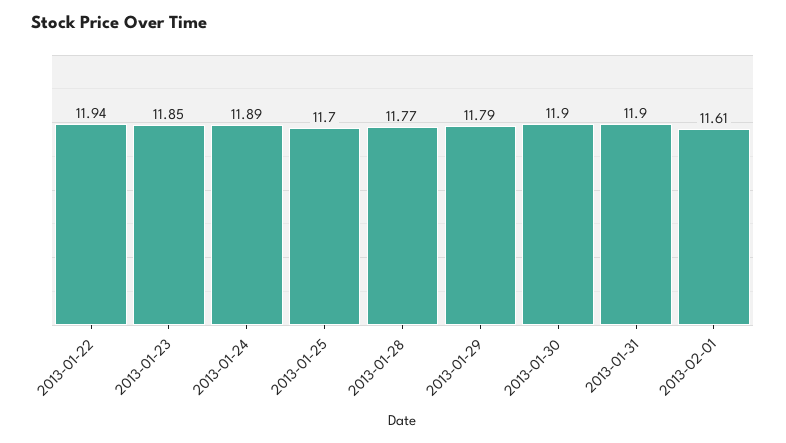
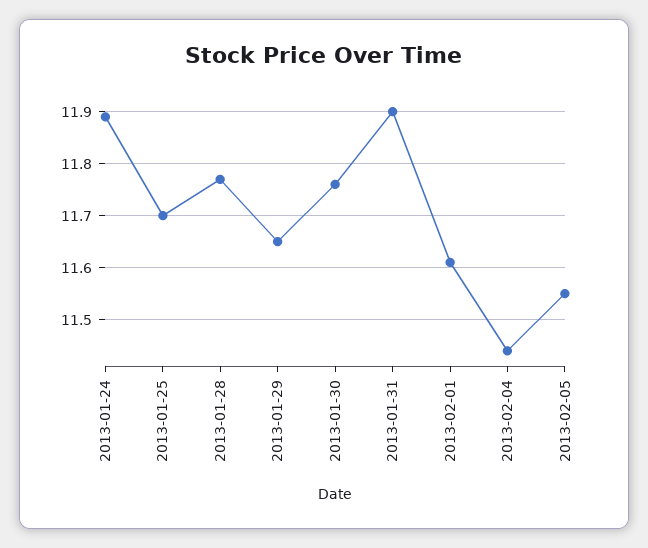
2013-01-22: 11.94 -> none
2013-01-23: 11.85 -> none
2013-01-29: 11.79 -> 11.65
2013-01-30: 11.9 -> 11.75
2013-02-04: none -> 11.45
2013-02-05: none -> 11.55

